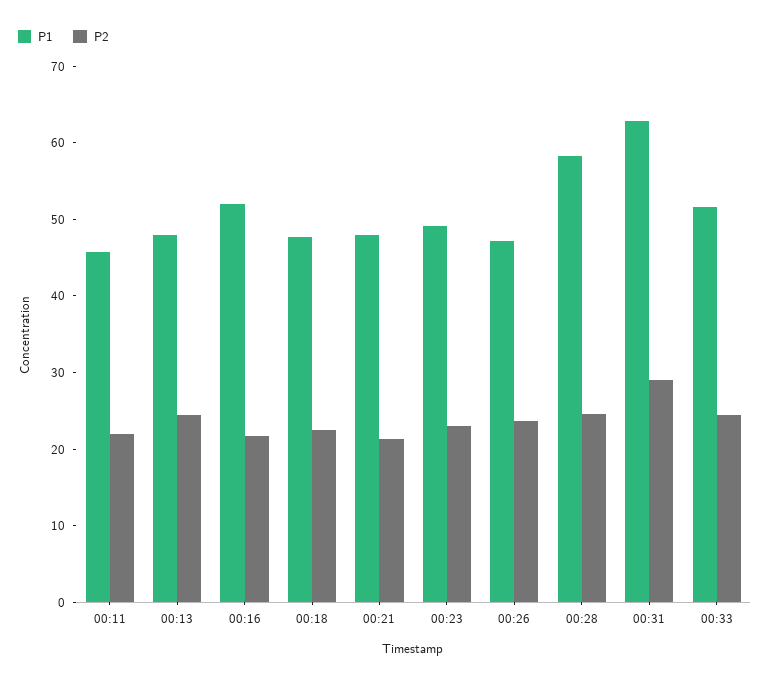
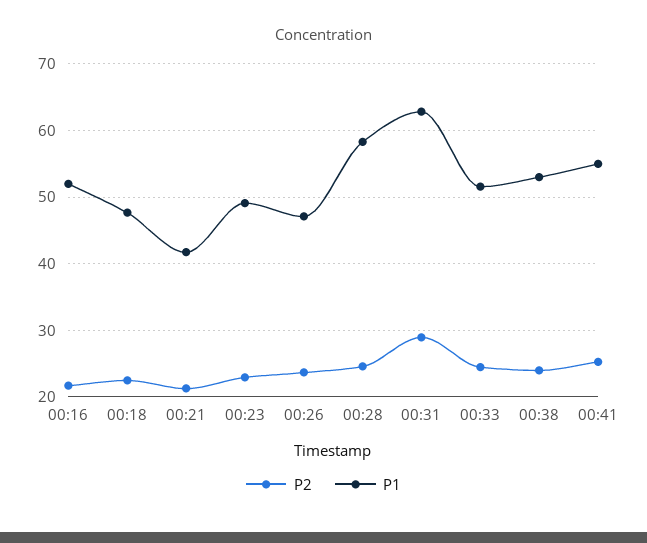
P1, 00:11: 46 -> none
P2, 00:11: 22 -> none
P1, 00:13: 48 -> none
P2, 00:13: 24 -> none
P1, 00:21: 48 -> 42
P2, 00:38: none -> 24
P1, 00:38: none -> 53
P2, 00:41: none -> 25
P1, 00:41: none -> 55

